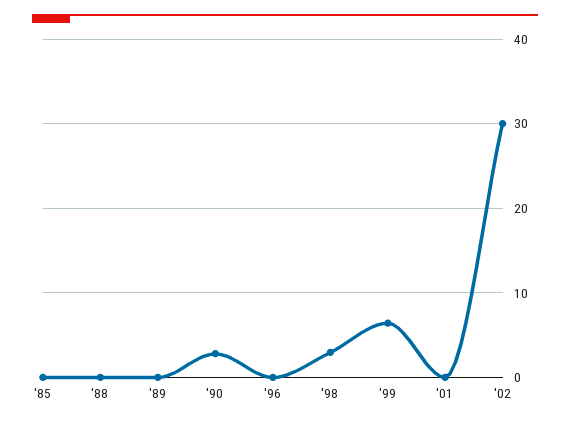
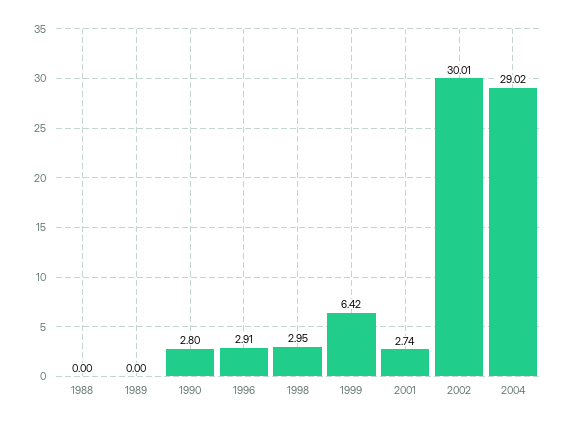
'85: 0 -> none
'96: 0 -> 2.91
'01: 0 -> 2.74
2004: none -> 29.02

